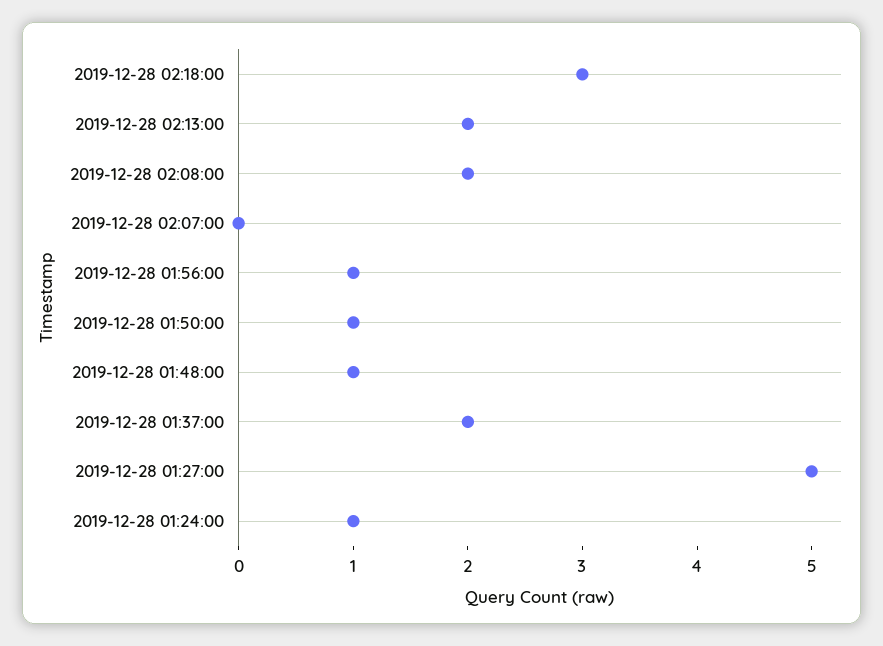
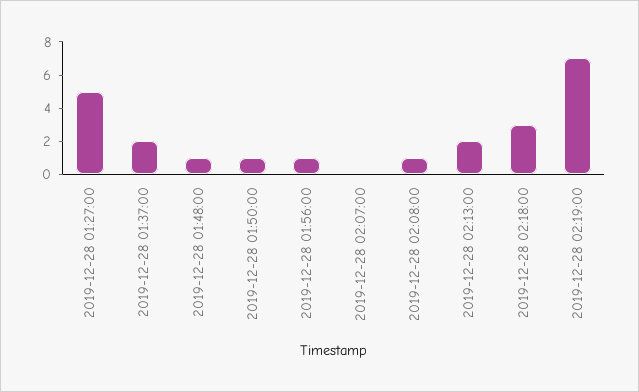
2019-12-28 02:08:00: 2 -> 1
2019-12-28 01:24:00: 1 -> none
2019-12-28 02:19:00: none -> 7

